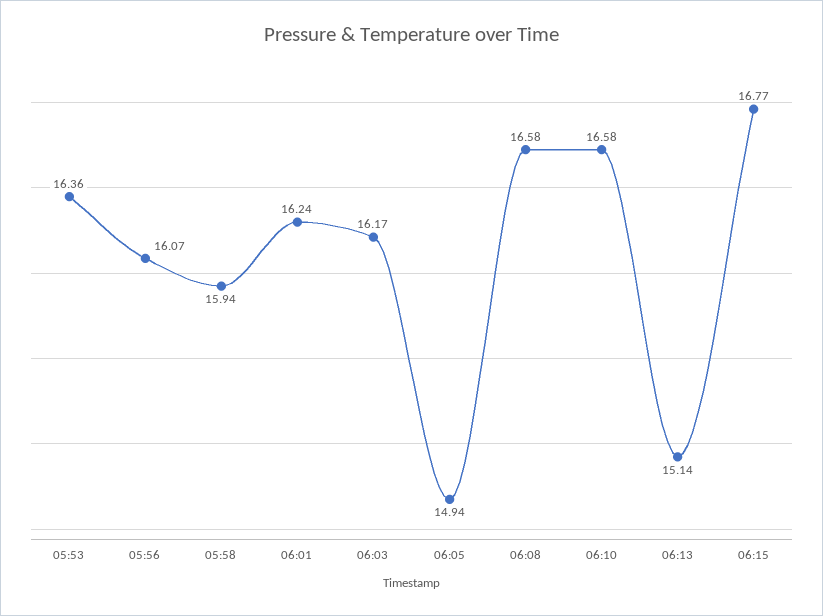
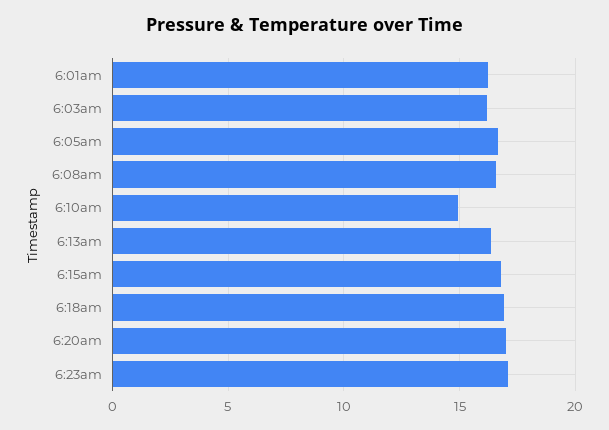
05:53: 16.36 -> none
05:56: 16.07 -> none
05:58: 15.94 -> none
06:05: 14.94 -> 16.5
06:10: 16.58 -> 15
06:13: 15.14 -> 16.5
6:18am: none -> 17
6:20am: none -> 17
6:23am: none -> 17

